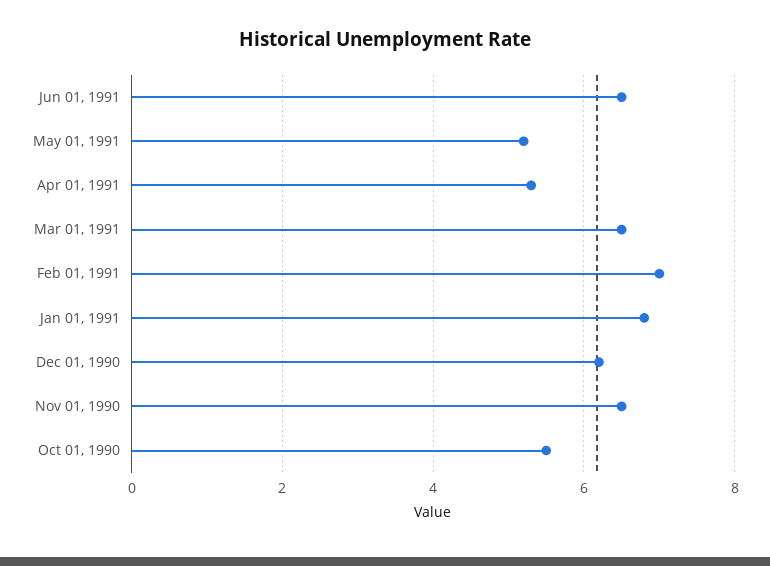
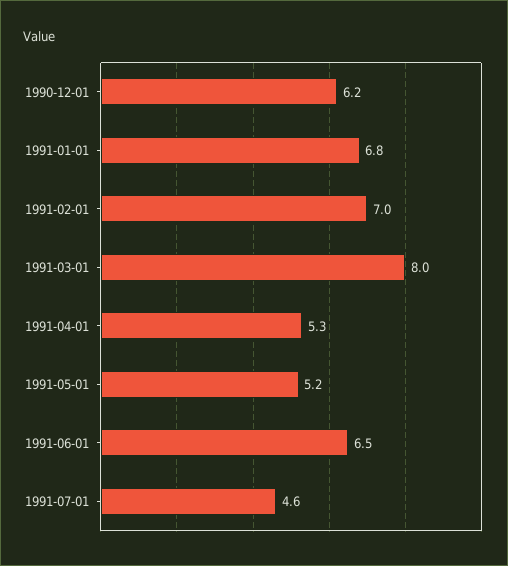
Mar 01, 1991: 6.5 -> 8
Nov 01, 1990: 6.5 -> none
Oct 01, 1990: 5.5 -> none
1991-07-01: none -> 4.6

